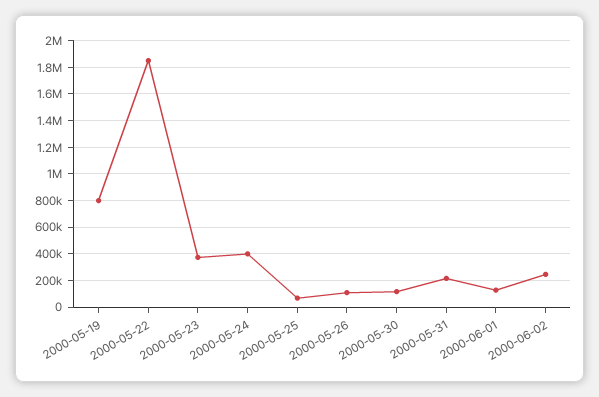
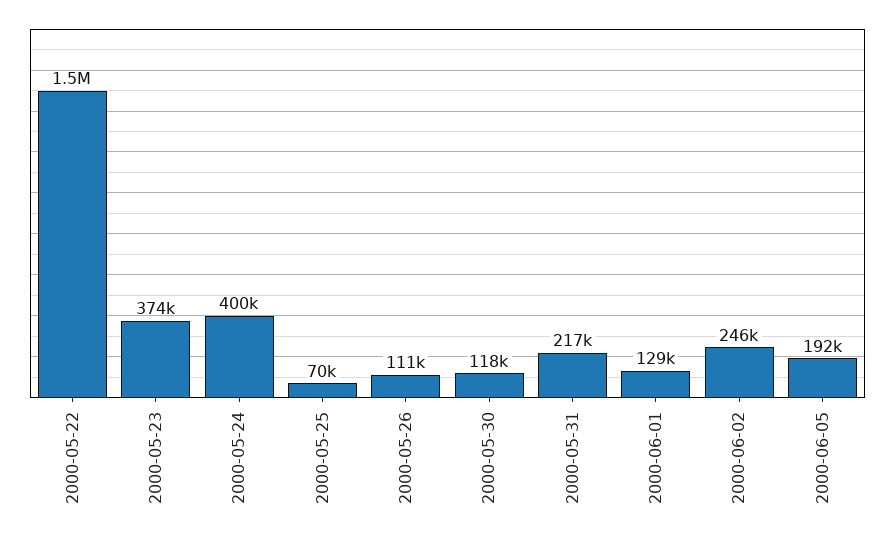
2000-05-19: 800000 -> none
2000-05-22: 1850000 -> 1500000
2000-06-05: none -> 192000

